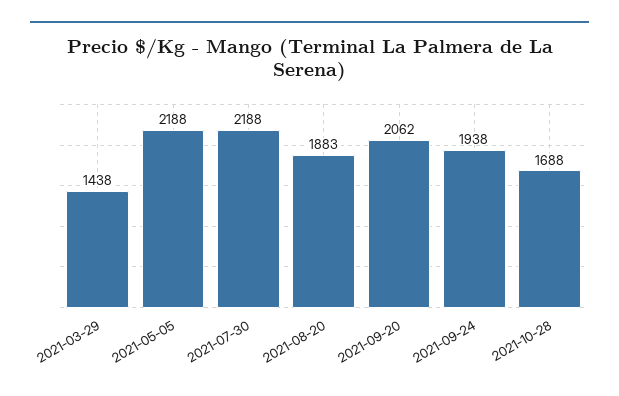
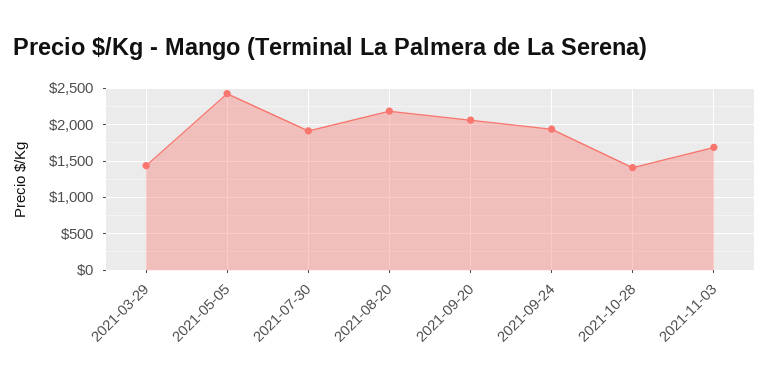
2021-05-05: 2188 -> 2400
2021-07-30: 2188 -> 1900
2021-08-20: 1883 -> 2200
2021-10-28: 1688 -> 1400
2021-11-03: none -> 1700

